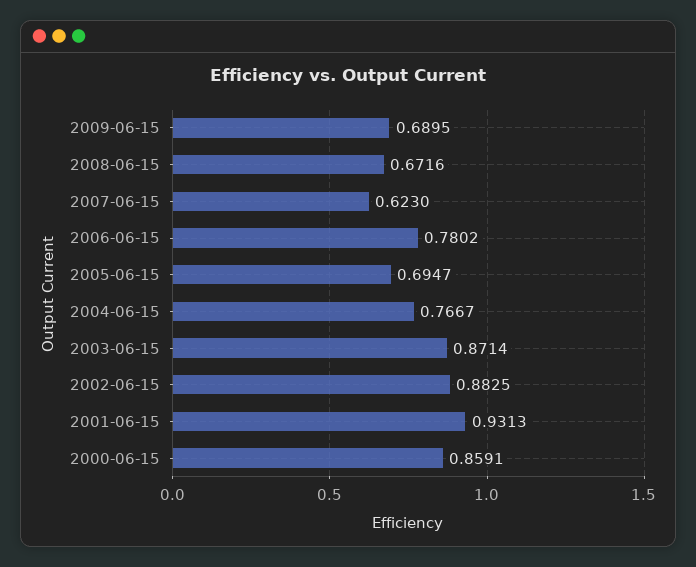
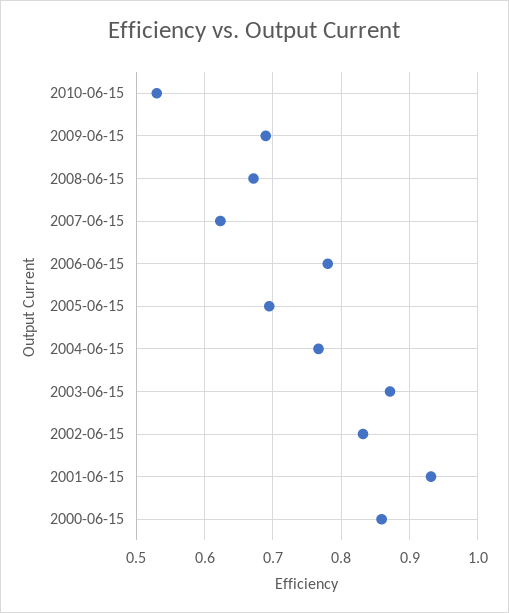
2002-06-15: 0.8825 -> 0.83
2010-06-15: none -> 0.53

